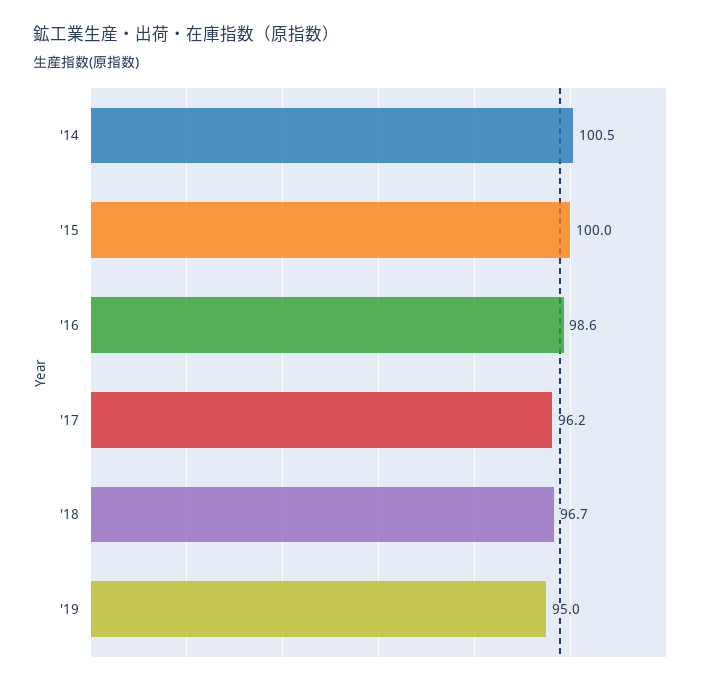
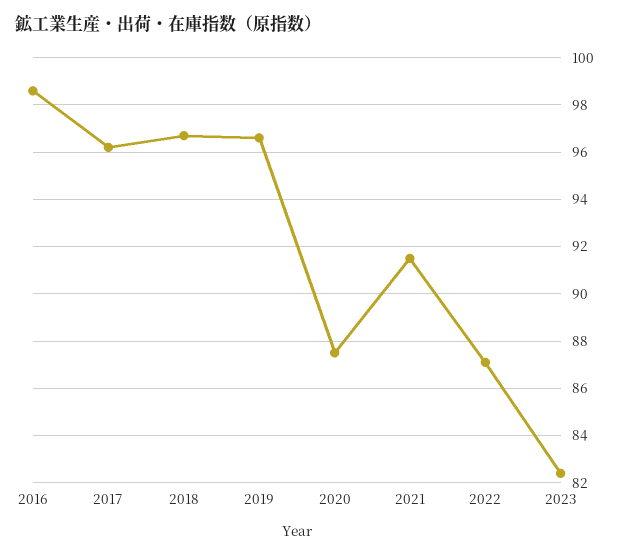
'14: 100.5 -> none
'15: 100 -> none
'19: 95 -> 96.5
2020: none -> 87.5
2021: none -> 91.5
2022: none -> 87
2023: none -> 82.5

